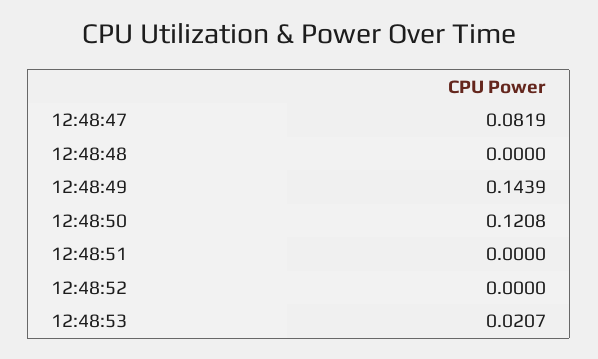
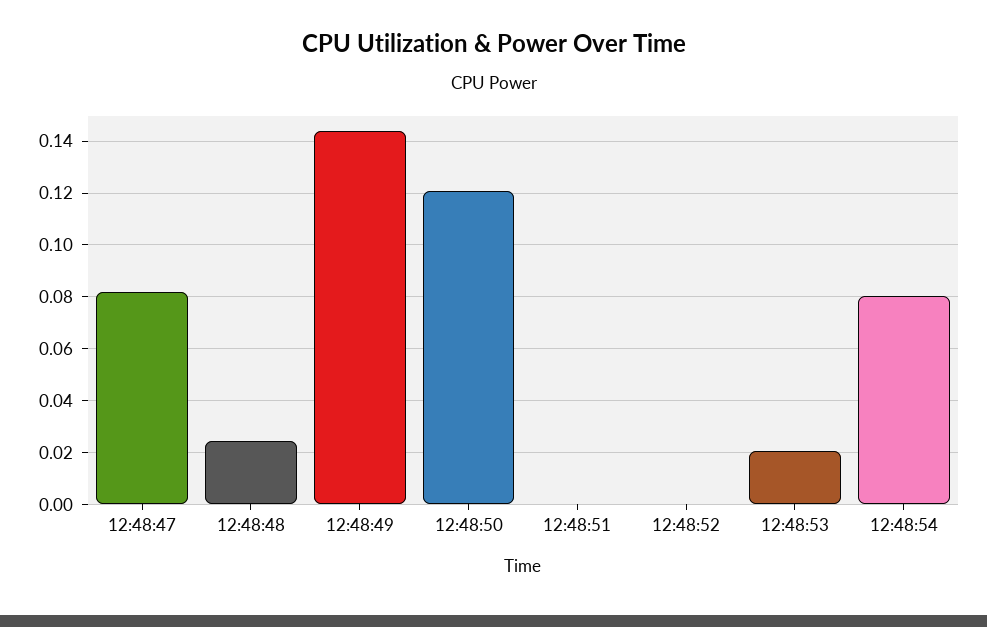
12:48:48: 0 -> 0.025
12:48:54: none -> 0.08

